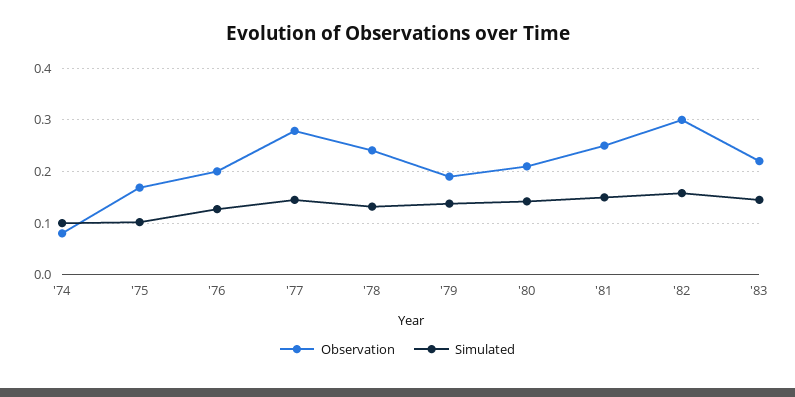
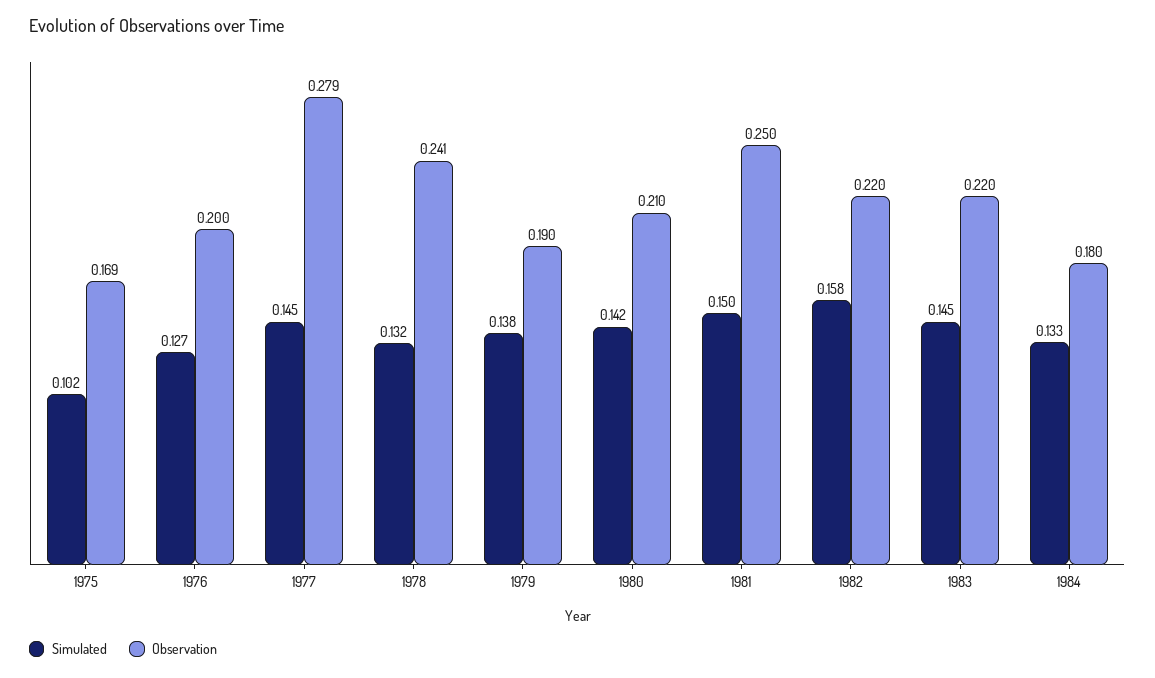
Observation, '74: 0.08 -> none
Simulated, '74: 0.1 -> none
Observation, '82: 0.3 -> 0.22
Simulated, 1984: none -> 0.133
Observation, 1984: none -> 0.18

